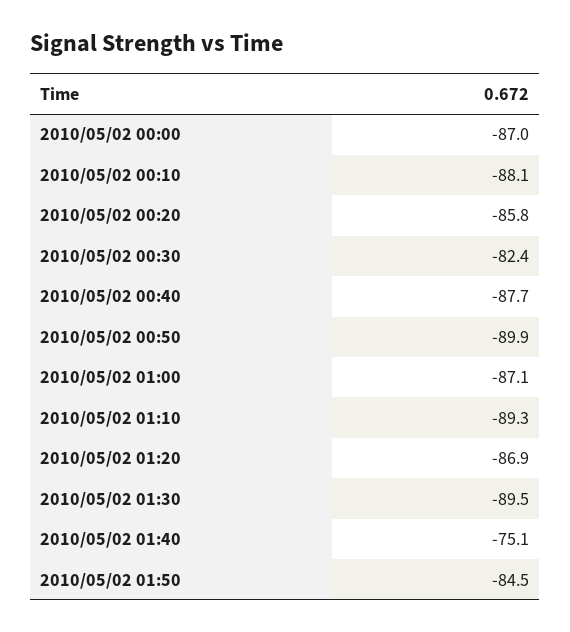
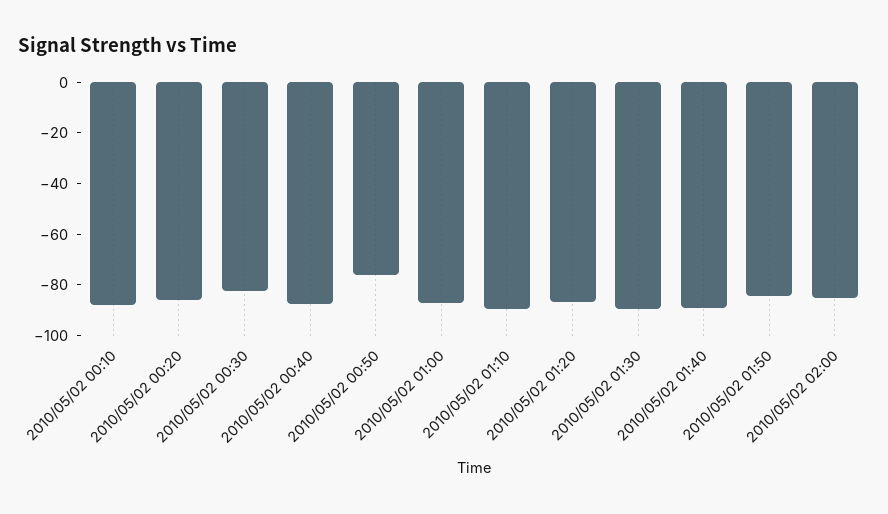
2010/05/02 00:00: -87 -> none
2010/05/02 00:50: -89.9 -> -75
2010/05/02 01:40: -75.1 -> -90
2010/05/02 02:00: none -> -85

